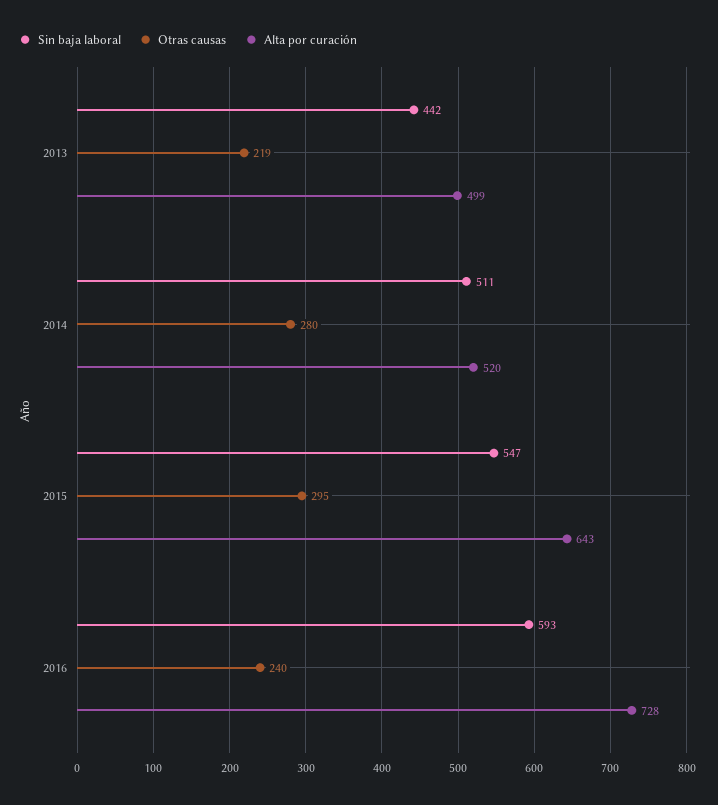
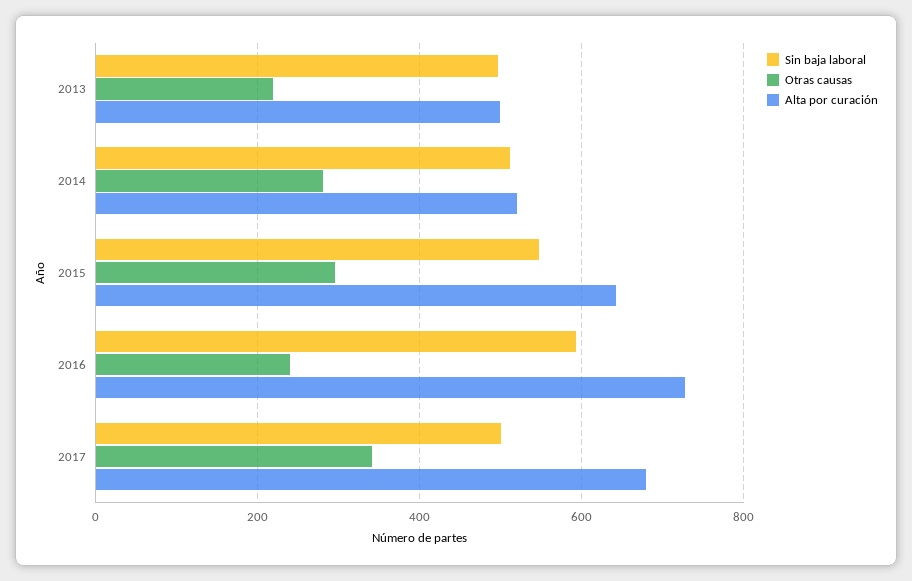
Sin baja laboral, 2013: 442 -> 500
Sin baja laboral, 2017: none -> 500
Otras causas, 2017: none -> 340
Alta por curación, 2017: none -> 680

